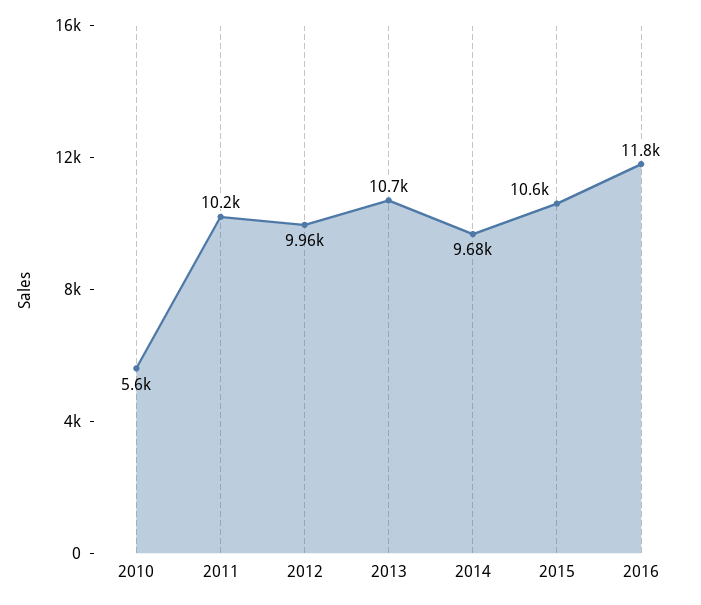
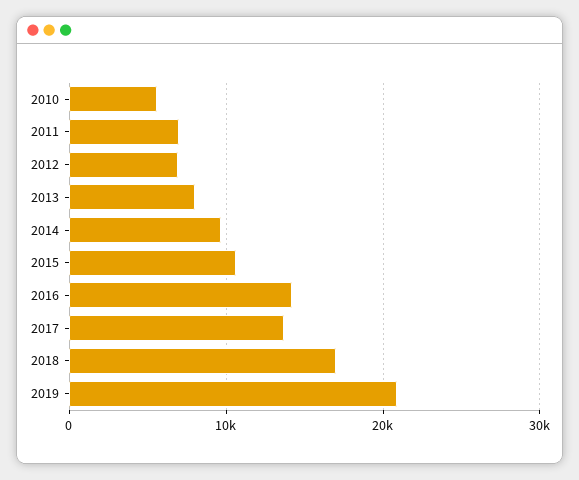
2011: 10200 -> 7000
2012: 9960 -> 7000
2013: 10700 -> 8000
2016: 11800 -> 14000
2017: none -> 14000
2018: none -> 17000
2019: none -> 21000

